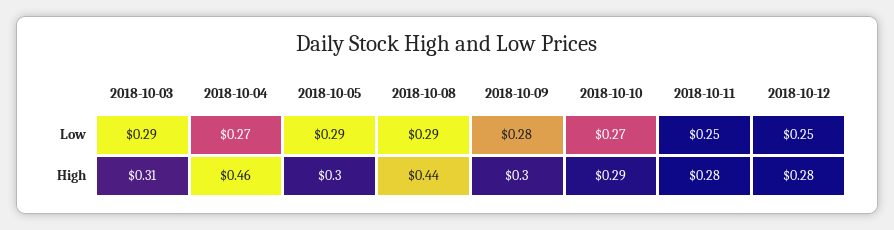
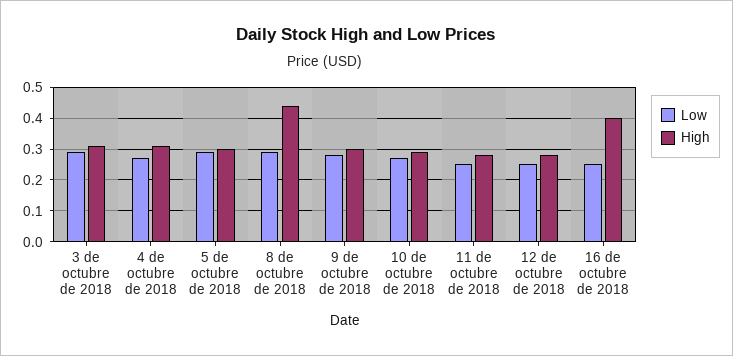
High, 2018-10-04: 0.46 -> 0.3
Low, 16 de octubre de 2018: none -> 0.25
High, 16 de octubre de 2018: none -> 0.4

